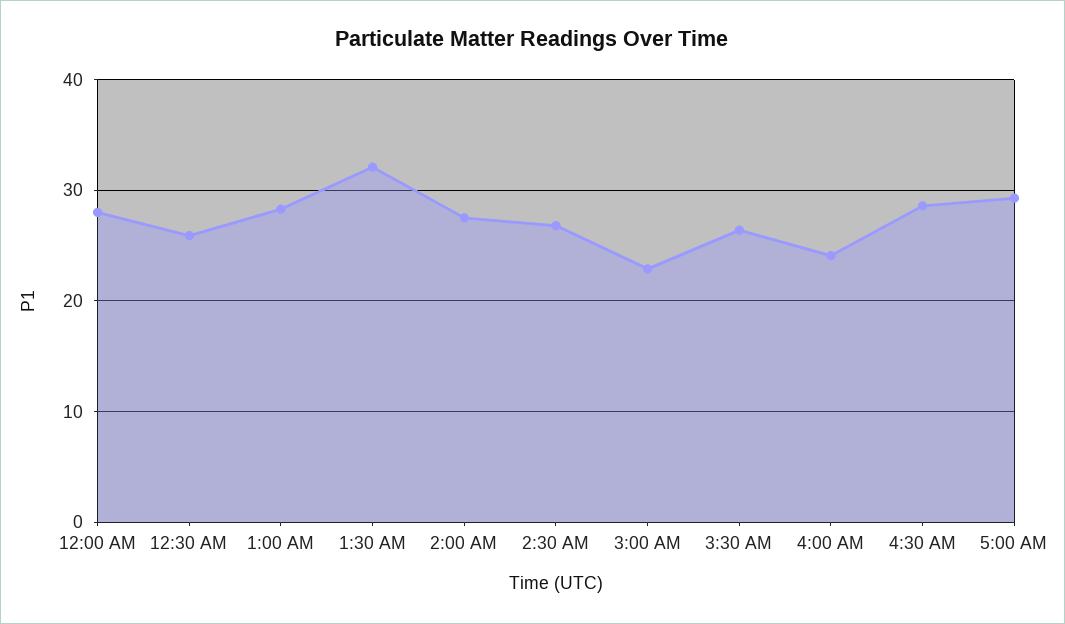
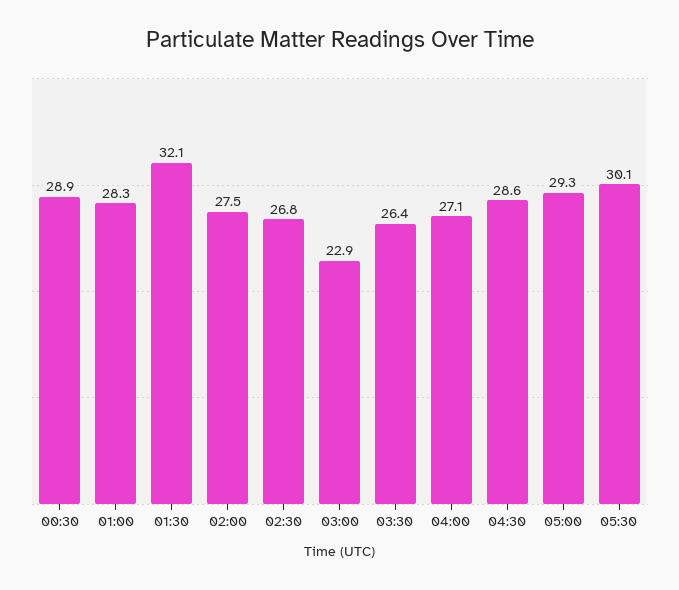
12:00 AM: 28 -> none
12:30 AM: 26 -> 28.9
4:00 AM: 24 -> 27.1
05:30: none -> 30.1

